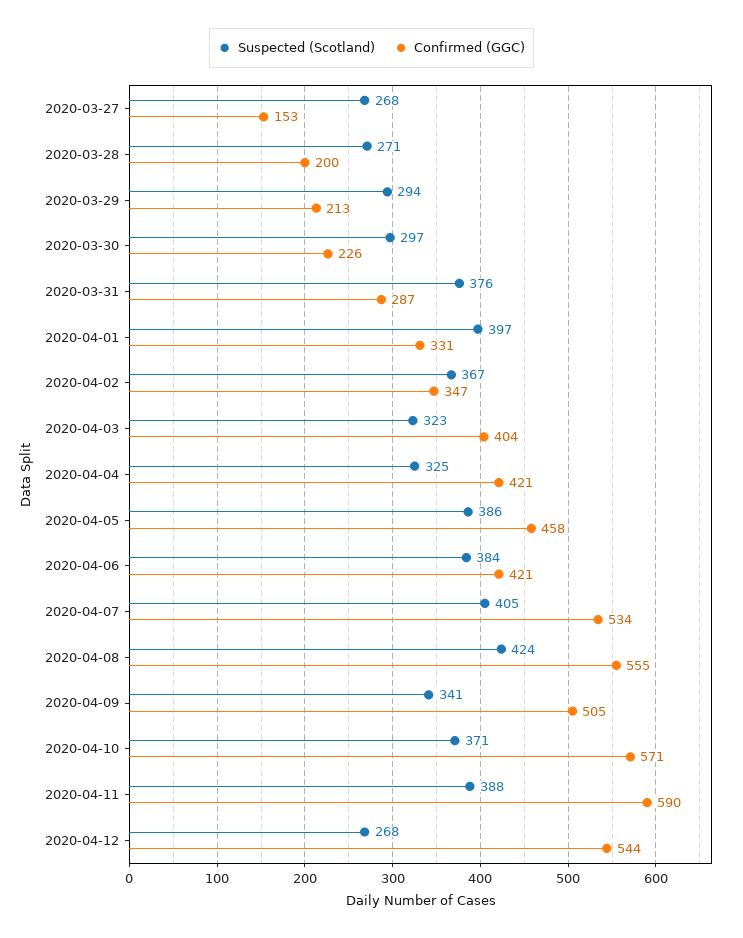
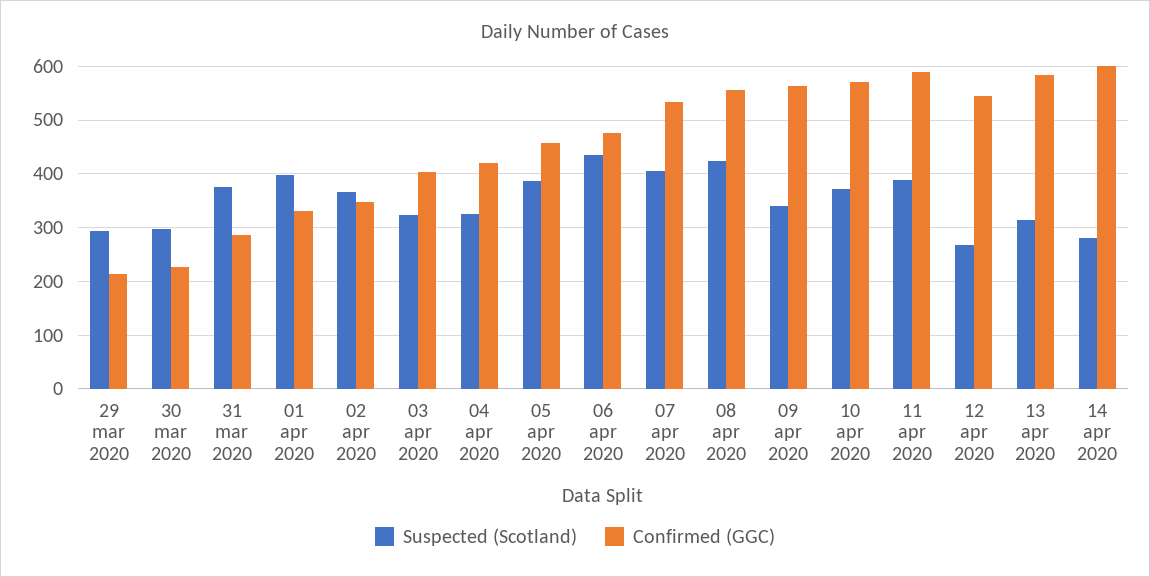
Suspected (Scotland), 2020-03-27: 268 -> none
Confirmed (GGC), 2020-03-27: 153 -> none
Suspected (Scotland), 2020-03-28: 271 -> none
Confirmed (GGC), 2020-03-28: 200 -> none
Suspected (Scotland), 2020-04-06: 384 -> 440
Confirmed (GGC), 2020-04-06: 421 -> 480
Confirmed (GGC), 2020-04-09: 505 -> 560
Suspected (Scotland), 13 apr 2020: none -> 320
Confirmed (GGC), 13 apr 2020: none -> 580
Suspected (Scotland), 14 apr 2020: none -> 280
Confirmed (GGC), 14 apr 2020: none -> 600

